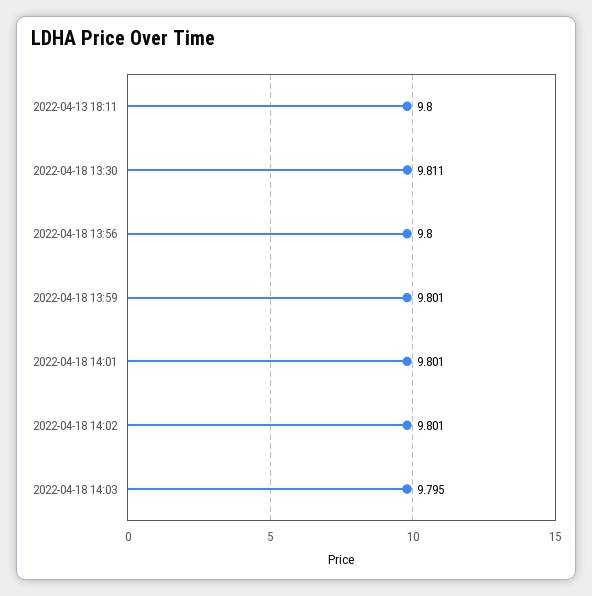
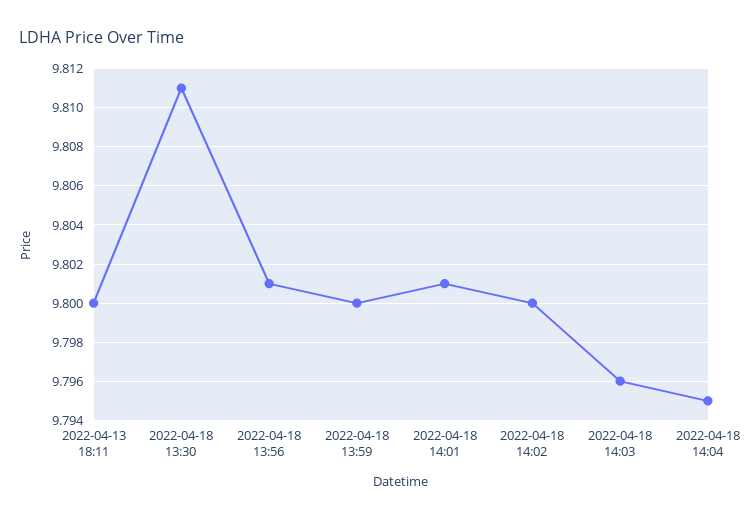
2022-04-18 13:56: 9.8 -> 9.801
2022-04-18 13:59: 9.801 -> 9.8
2022-04-18 14:02: 9.801 -> 9.8
2022-04-18 14:03: 9.795 -> 9.796
2022-04-18 14:04: none -> 9.795

